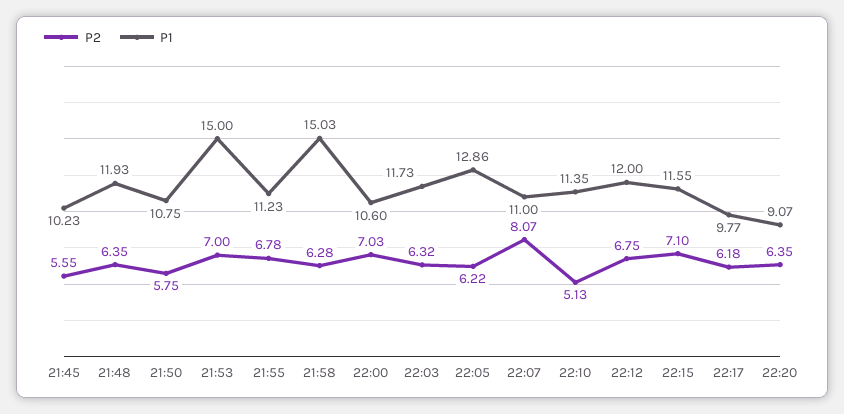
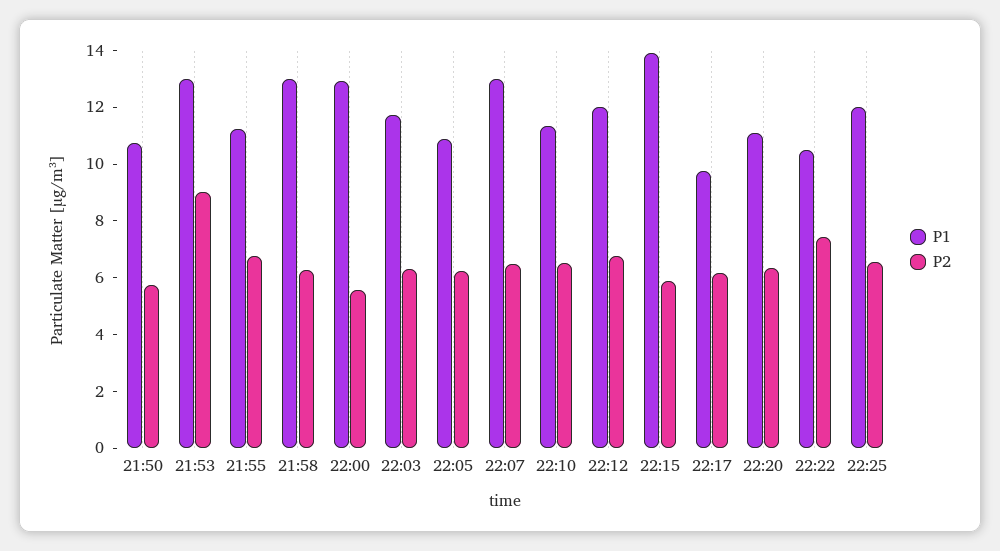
P2, 21:45: 5.55 -> none
P1, 21:45: 10.23 -> none
P2, 21:48: 6.35 -> none
P1, 21:48: 11.93 -> none
P2, 21:53: 7 -> 9
P1, 21:53: 15 -> 13
P1, 21:58: 15.03 -> 13
P2, 22:00: 7.03 -> 5.5
P1, 22:00: 10.6 -> 13
P1, 22:05: 12.86 -> 11
P2, 22:07: 8.07 -> 6.5
P1, 22:07: 11 -> 13
P2, 22:10: 5.13 -> 6.5
P2, 22:15: 7.1 -> 6
P1, 22:15: 11.55 -> 14
P1, 22:20: 9.07 -> 11
P1, 22:22: none -> 10.5
P2, 22:22: none -> 7.5
P1, 22:25: none -> 12
P2, 22:25: none -> 6.5

